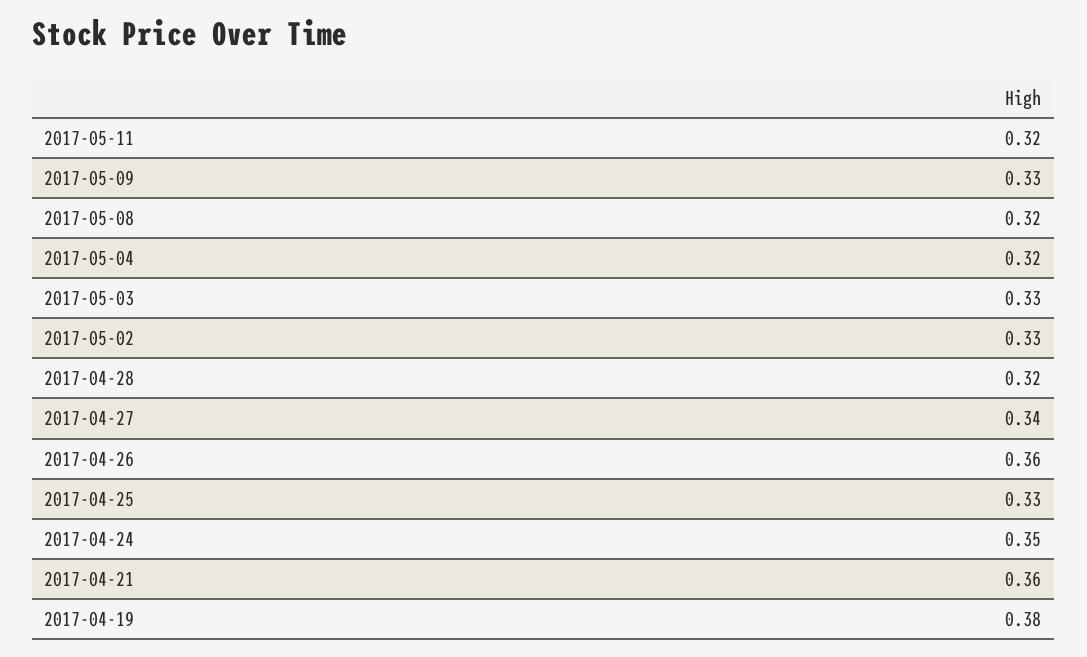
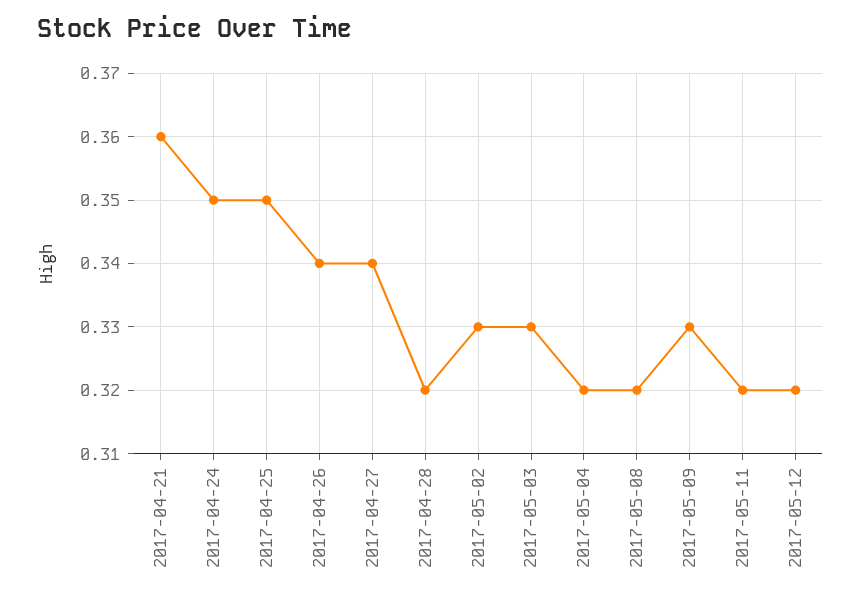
2017-04-26: 0.36 -> 0.34
2017-04-25: 0.33 -> 0.35
2017-04-19: 0.38 -> none
2017-05-12: none -> 0.32

